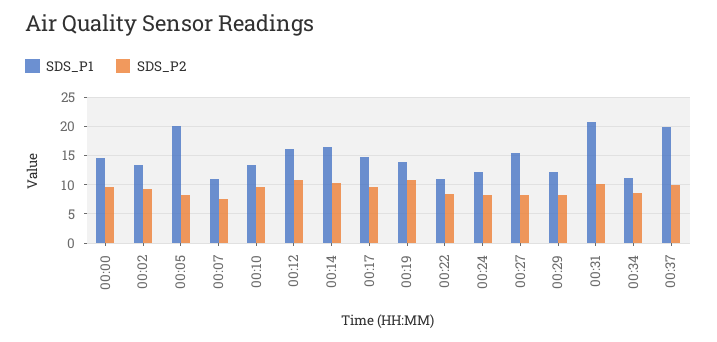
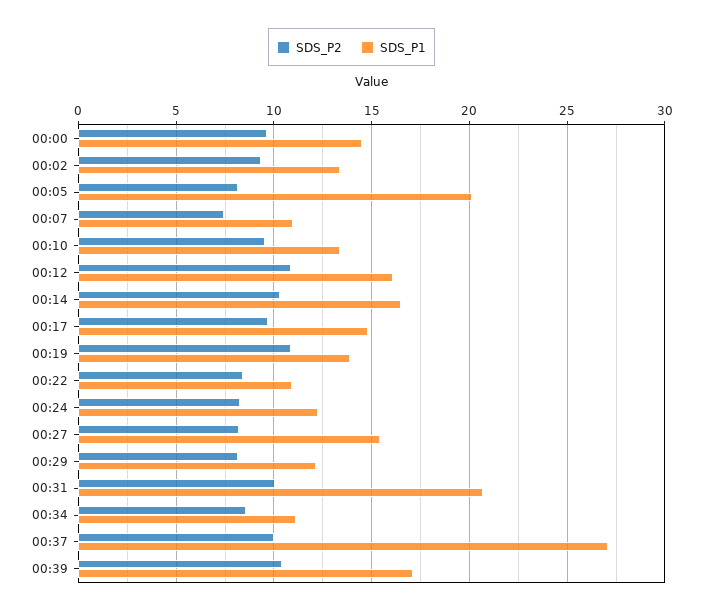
SDS_P1, 00:37: 20 -> 27
SDS_P2, 00:39: none -> 10.5
SDS_P1, 00:39: none -> 17

